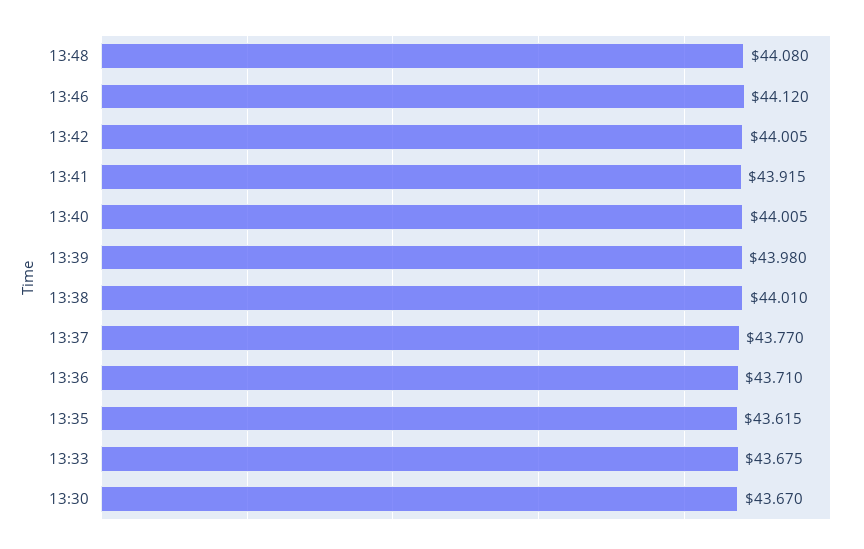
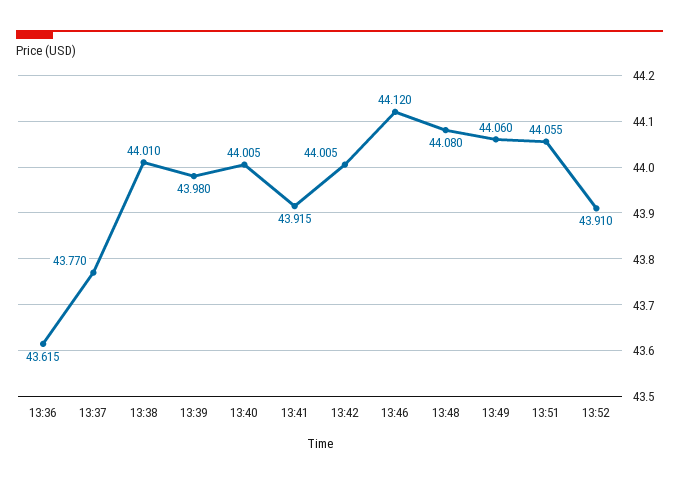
13:36: 43.71 -> 43.615
13:35: 43.615 -> none
13:33: 43.675 -> none
13:30: 43.67 -> none
13:49: none -> 44.06
13:51: none -> 44.055
13:52: none -> 43.91

